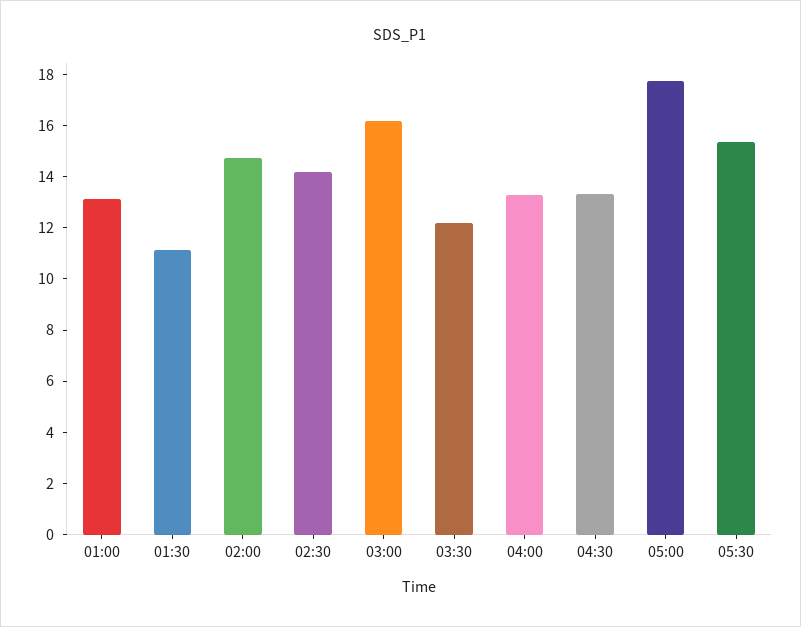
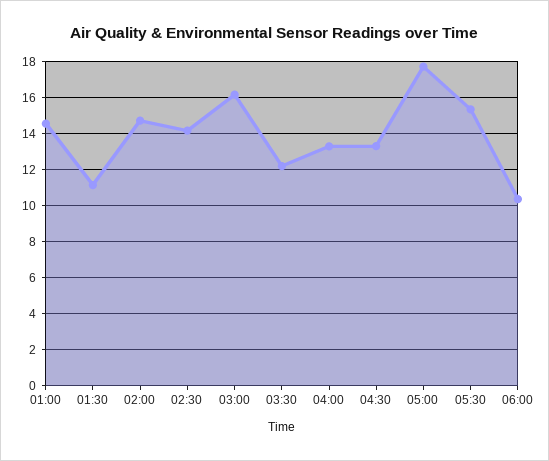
01:00: 13 -> 14.5
06:00: none -> 10.5

